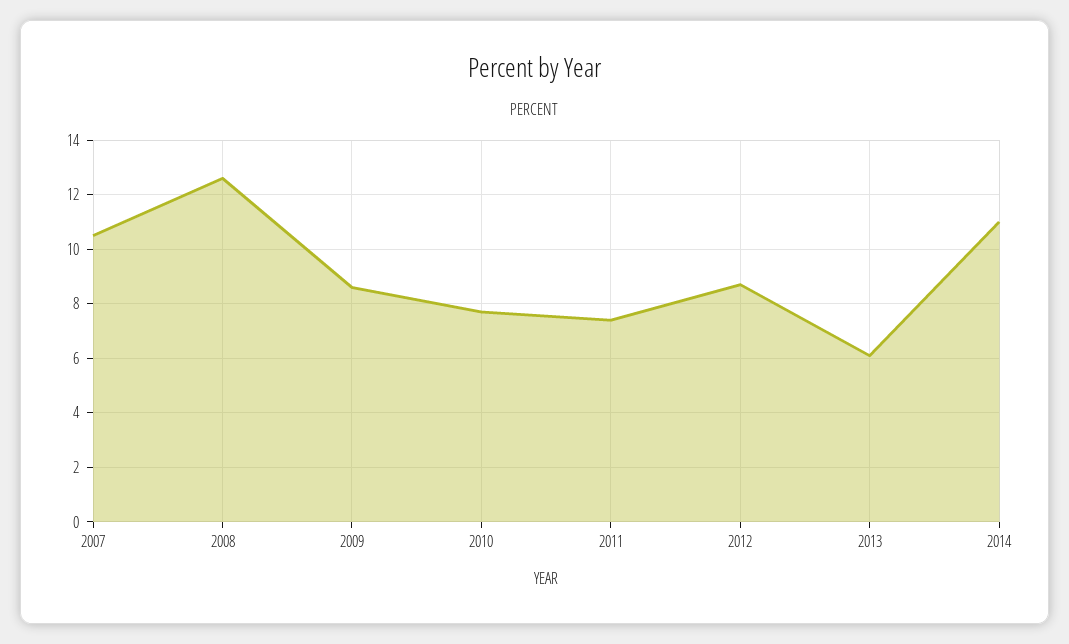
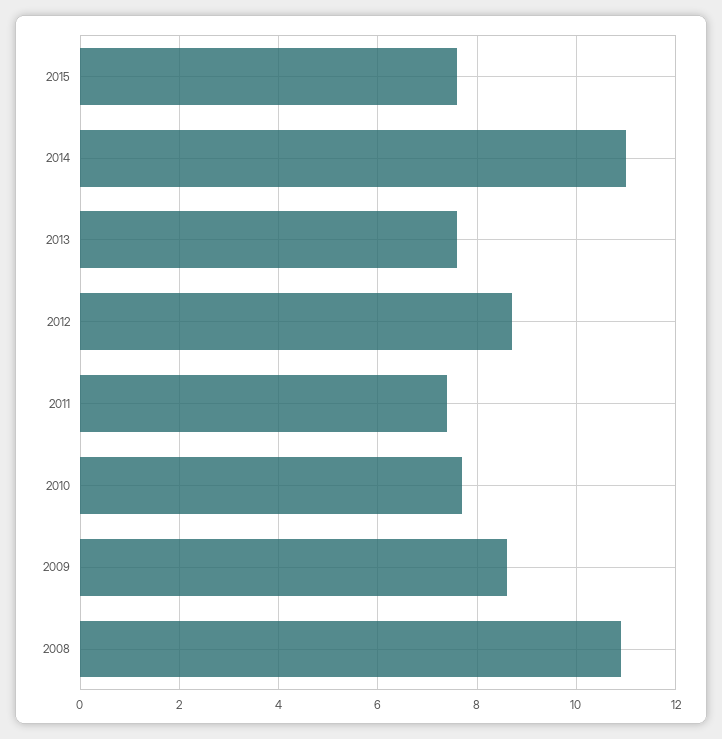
2007: 10.5 -> none
2008: 12.5 -> 11
2013: 6 -> 7.5
2015: none -> 7.5

